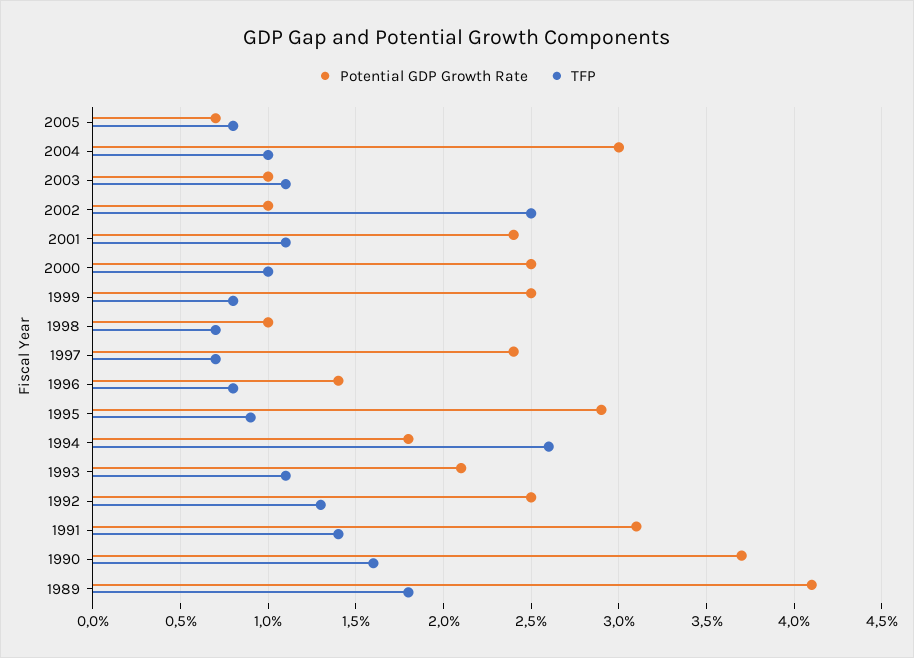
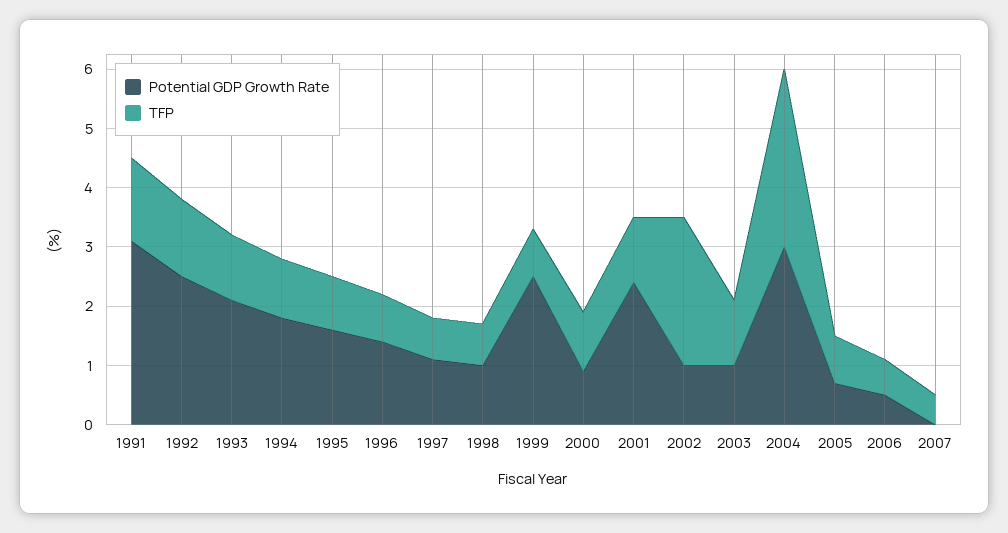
TFP, 2004: 1 -> 3
Potential GDP Growth Rate, 2000: 2.5 -> 1
Potential GDP Growth Rate, 1997: 2.4 -> 1
Potential GDP Growth Rate, 1995: 2.9 -> 1.5
TFP, 1994: 2.6 -> 1
Potential GDP Growth Rate, 1990: 3.7 -> none
TFP, 1990: 1.6 -> none
Potential GDP Growth Rate, 1989: 4.1 -> none
TFP, 1989: 1.8 -> none
Potential GDP Growth Rate, 2006: none -> 0.5
TFP, 2006: none -> 0.5
Potential GDP Growth Rate, 2007: none -> 0
TFP, 2007: none -> 0.5

